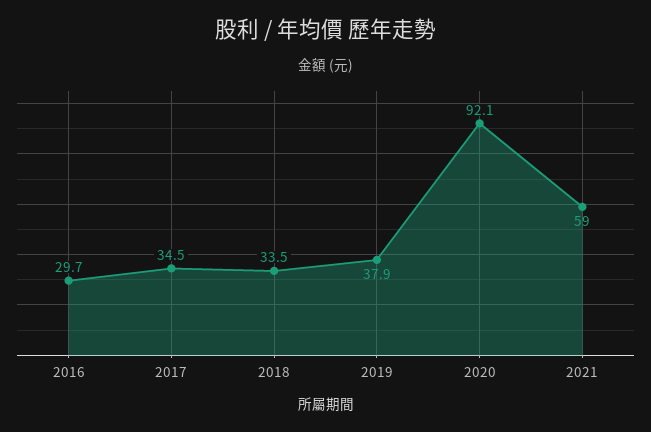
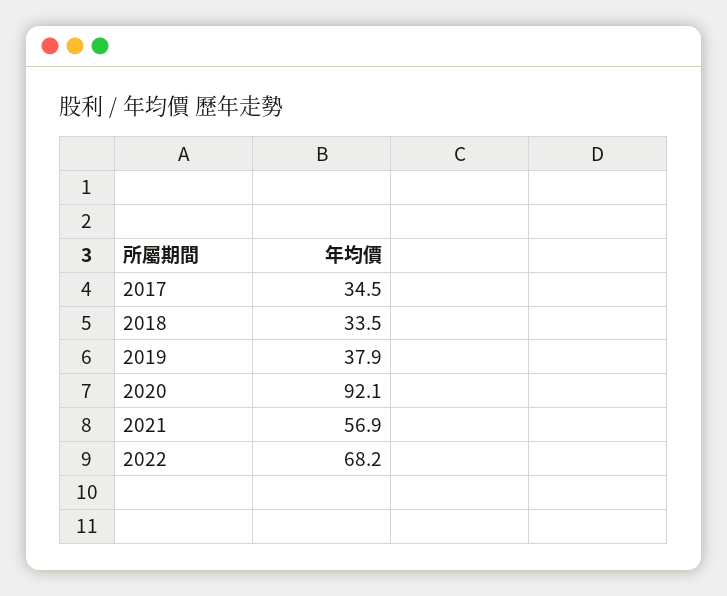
2016: 29.7 -> none
2021: 59 -> 56.9
2022: none -> 68.2

